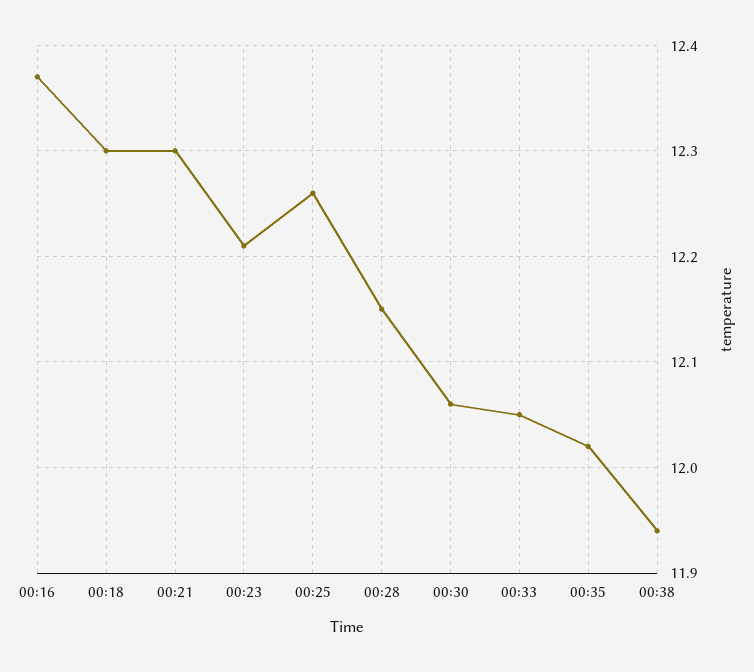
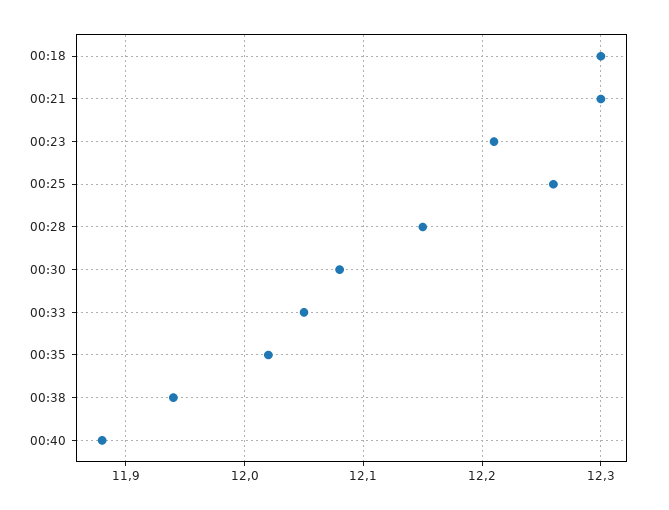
00:16: 12.37 -> none
00:30: 12.06 -> 12.08
00:40: none -> 11.88

